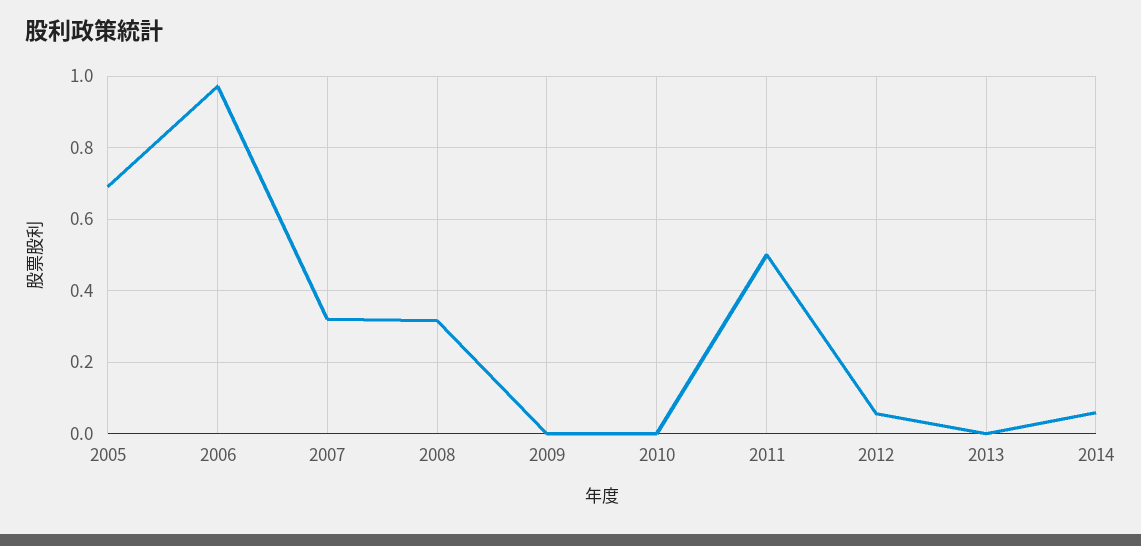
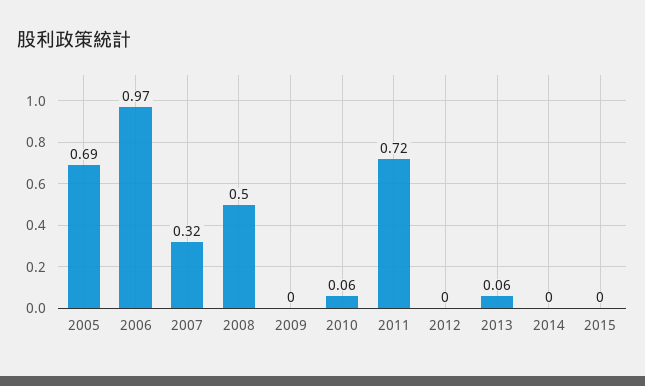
2008: 0.32 -> 0.5
2010: 0 -> 0.06
2011: 0.5 -> 0.72
2012: 0.06 -> 0
2013: 0 -> 0.06
2014: 0.06 -> 0
2015: none -> 0

